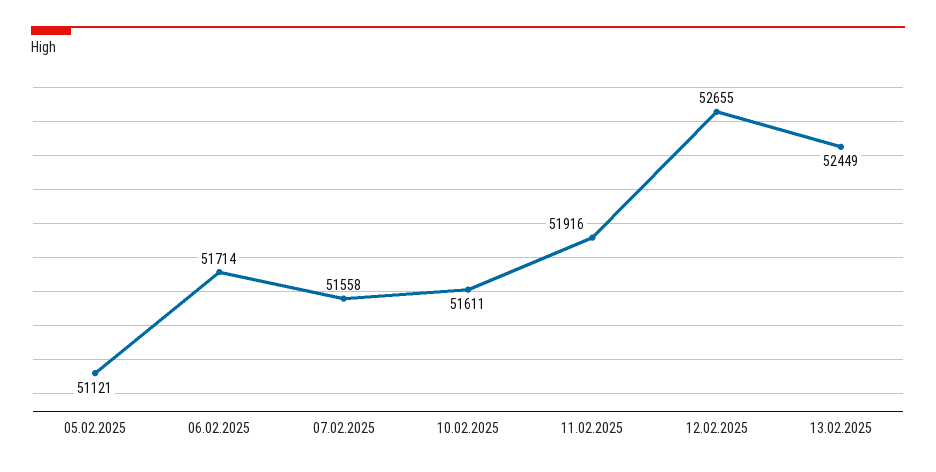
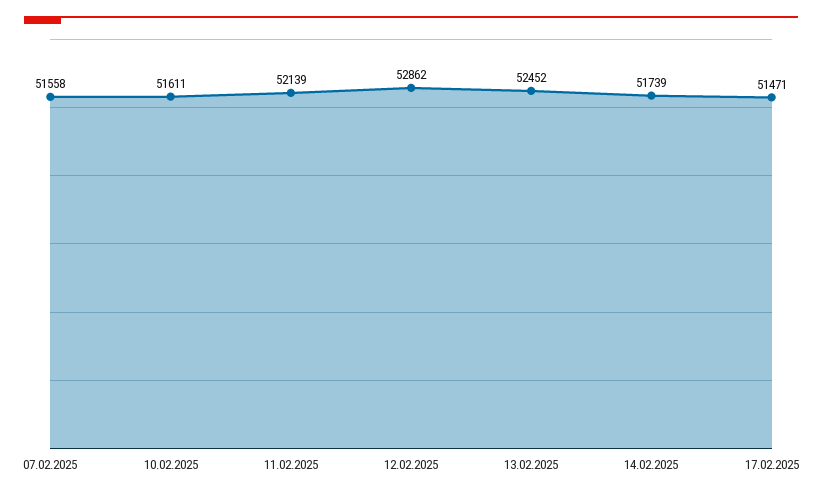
05.02.2025: 51121 -> none
06.02.2025: 51714 -> none
11.02.2025: 51916 -> 52139
12.02.2025: 52655 -> 52862
13.02.2025: 52449 -> 52452
14.02.2025: none -> 51739
17.02.2025: none -> 51471

